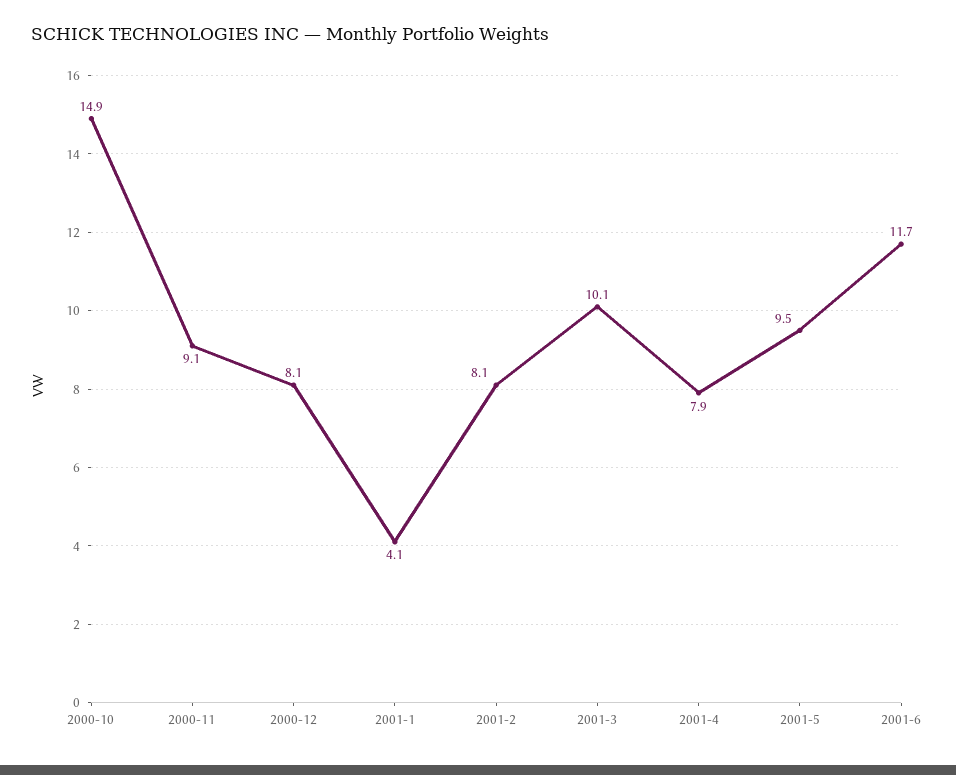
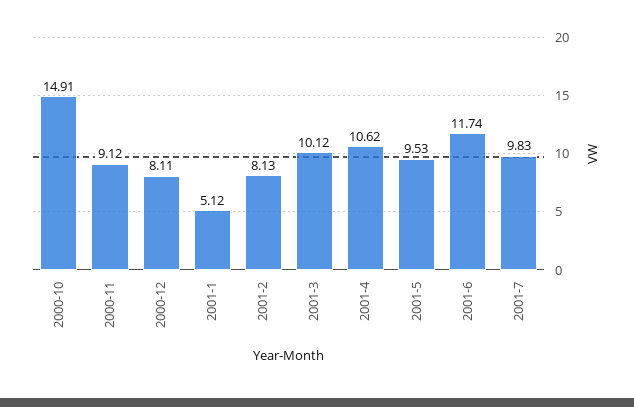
2001-1: 4.1 -> 5.12
2001-4: 7.9 -> 10.62
2001-7: none -> 9.83

